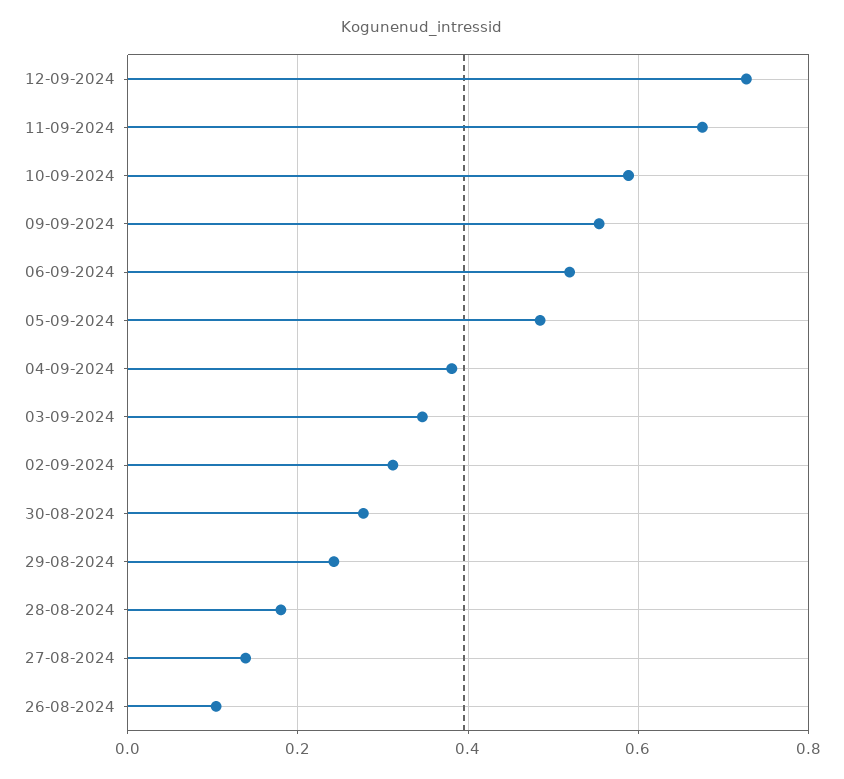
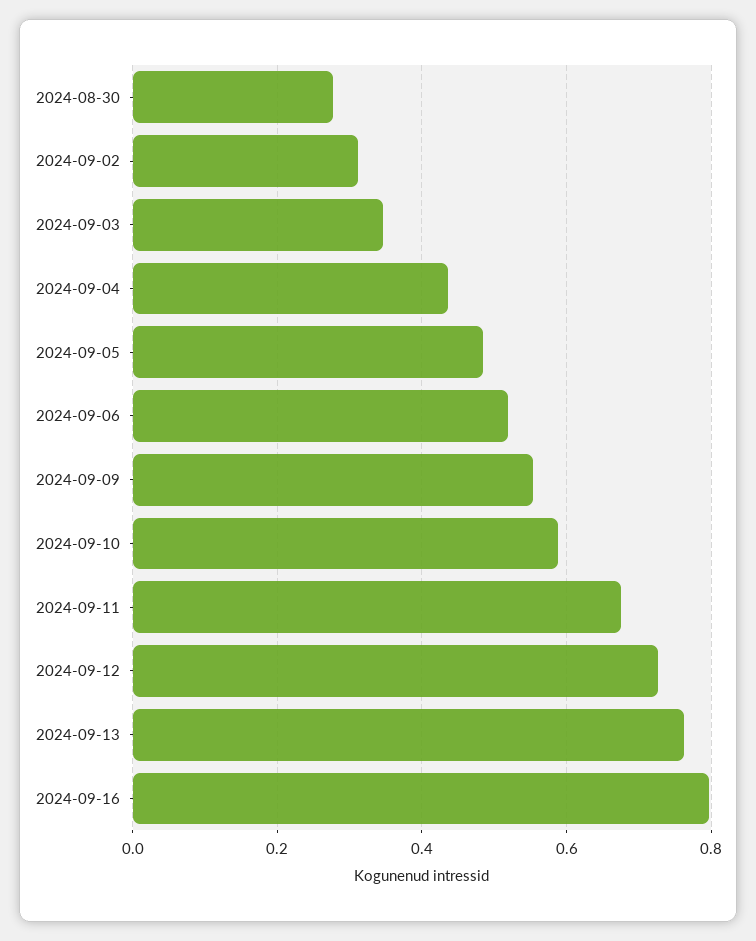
04-09-2024: 0.38 -> 0.44
29-08-2024: 0.24 -> none
28-08-2024: 0.18 -> none
27-08-2024: 0.14 -> none
26-08-2024: 0.1 -> none
2024-09-13: none -> 0.76
2024-09-16: none -> 0.8

